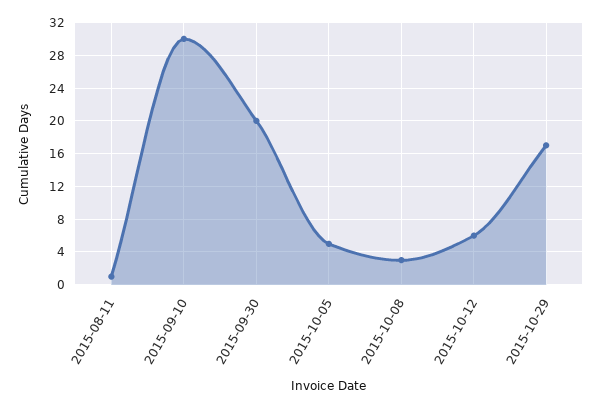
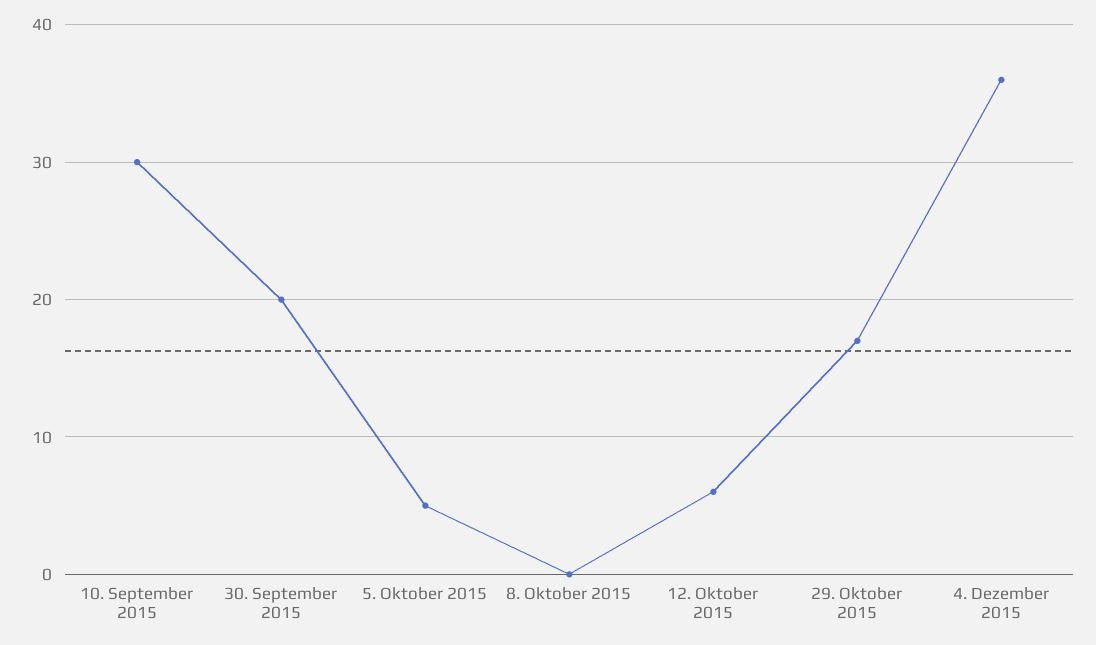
2015-08-11: 1 -> none
2015-10-08: 3 -> 0
4. Dezember 2015: none -> 36

